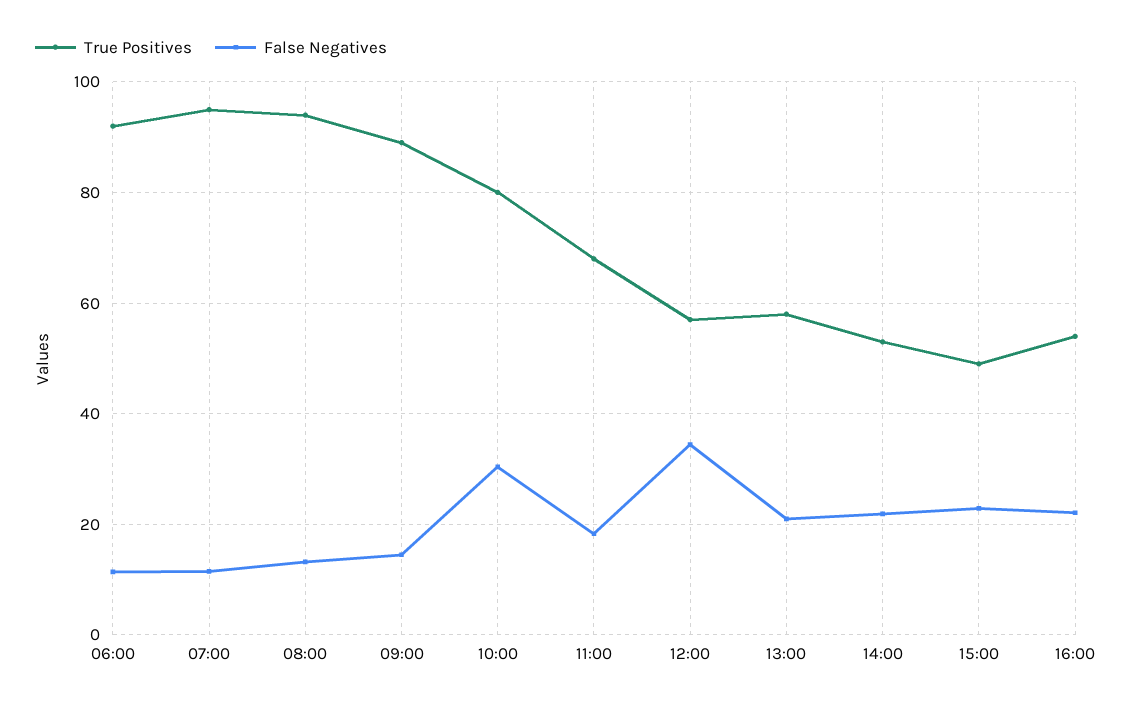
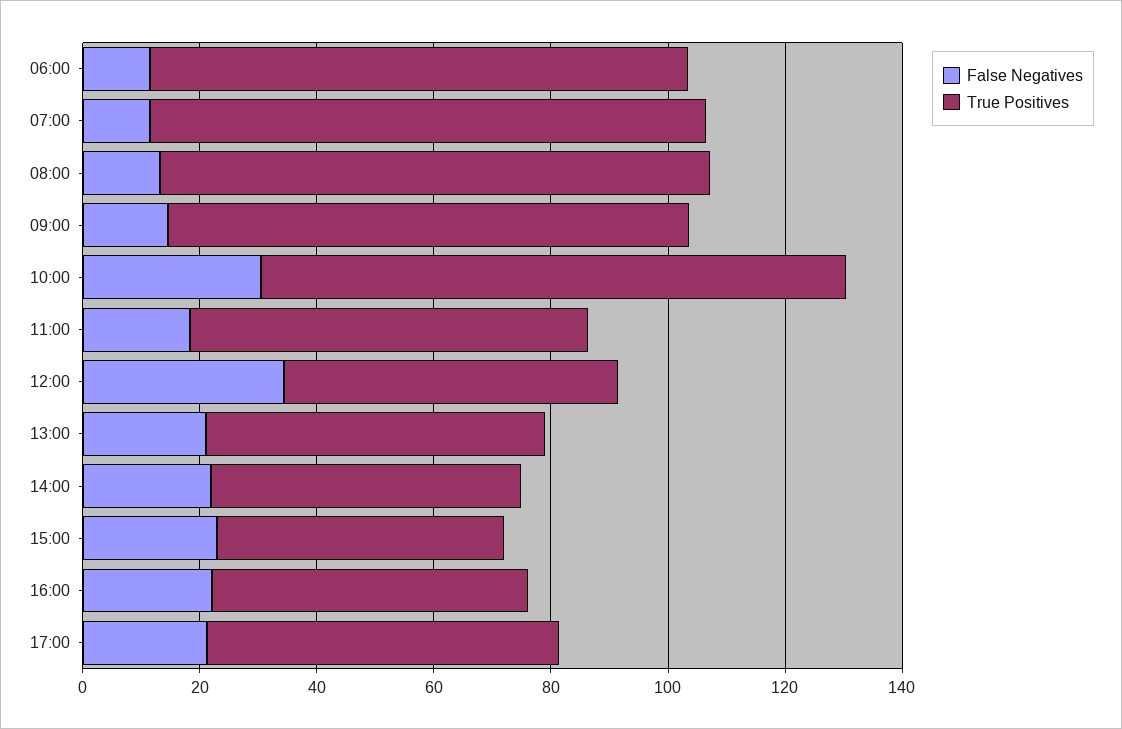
True Positives, 10:00: 80 -> 100
False Negatives, 17:00: none -> 20
True Positives, 17:00: none -> 60

